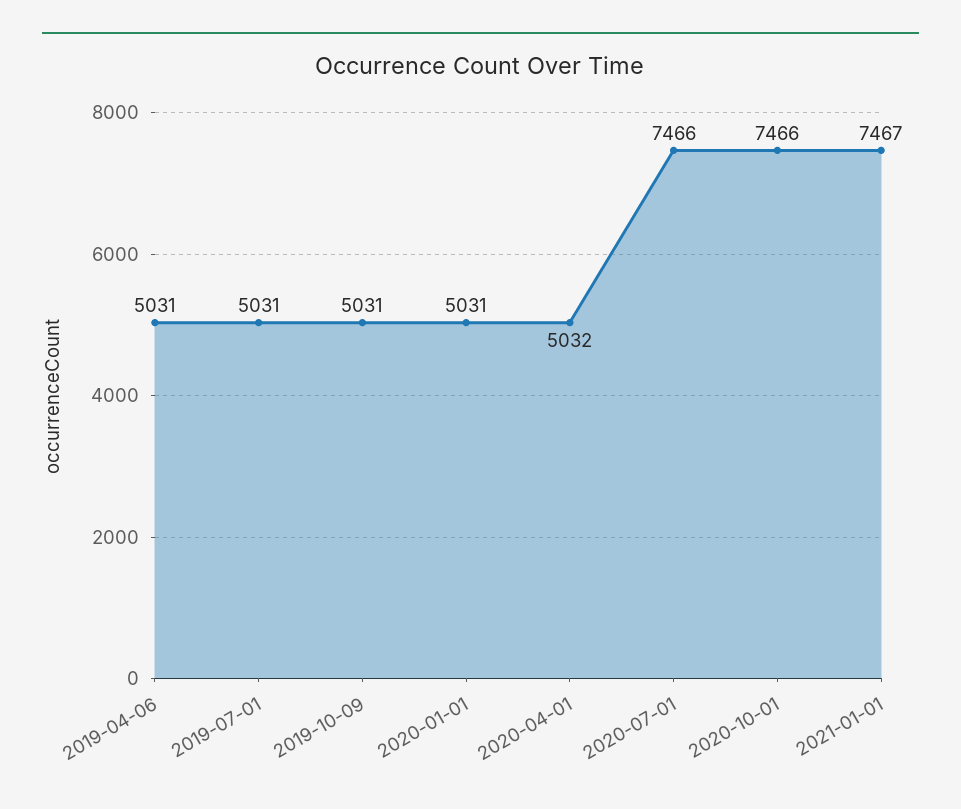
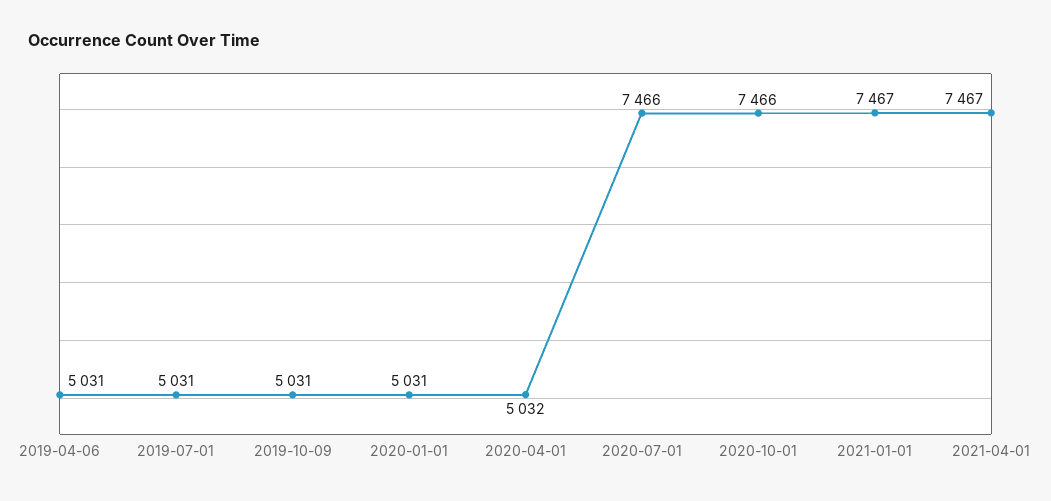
2021-04-01: none -> 7467

